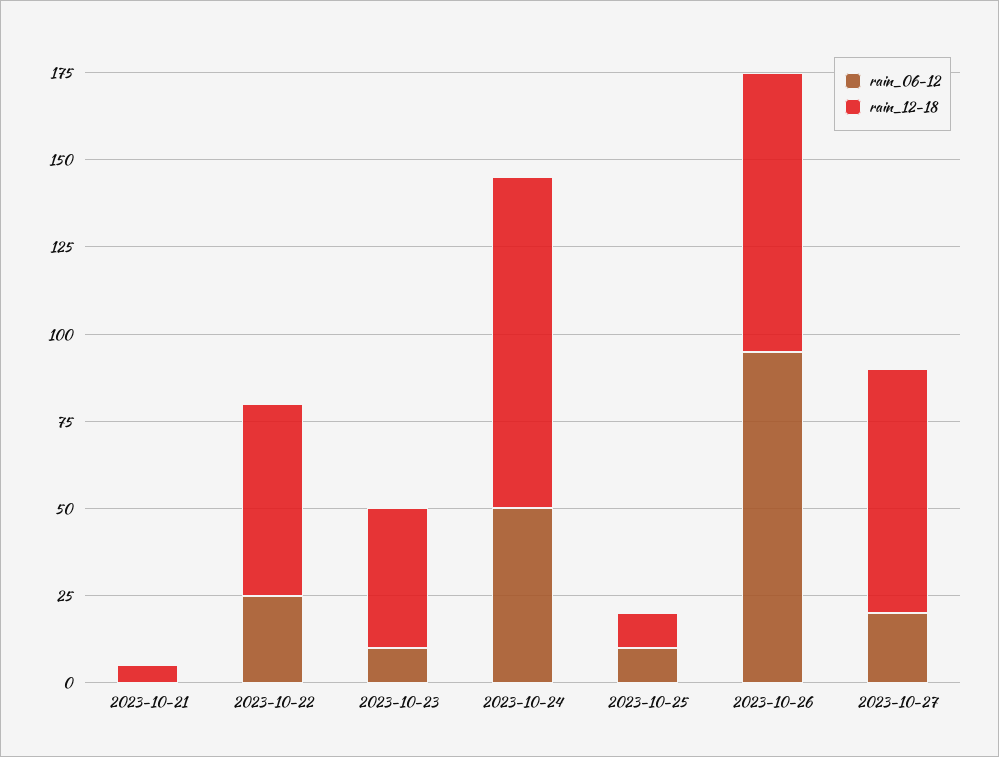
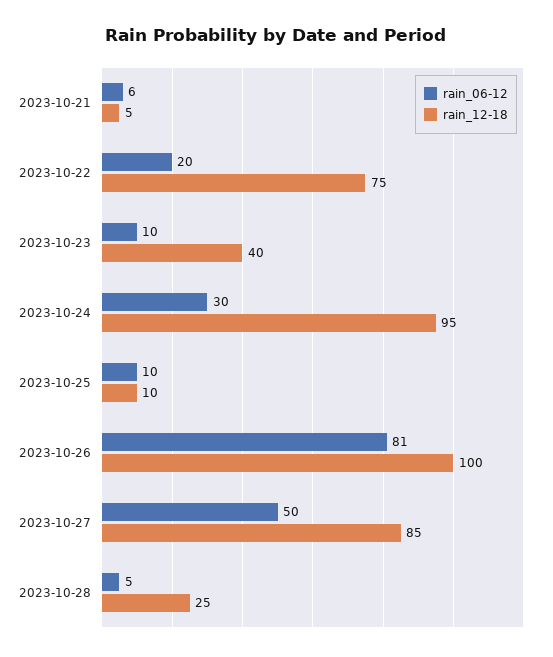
rain_06-12, 2023-10-21: 0 -> 6
rain_06-12, 2023-10-22: 25 -> 20
rain_12-18, 2023-10-22: 55 -> 75
rain_06-12, 2023-10-24: 50 -> 30
rain_06-12, 2023-10-26: 95 -> 81
rain_12-18, 2023-10-26: 80 -> 100
rain_06-12, 2023-10-27: 20 -> 50
rain_12-18, 2023-10-27: 70 -> 85
rain_06-12, 2023-10-28: none -> 5
rain_12-18, 2023-10-28: none -> 25

